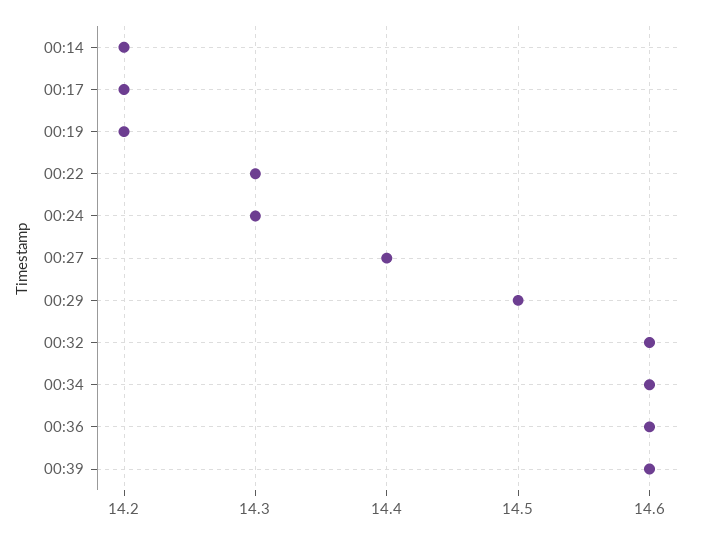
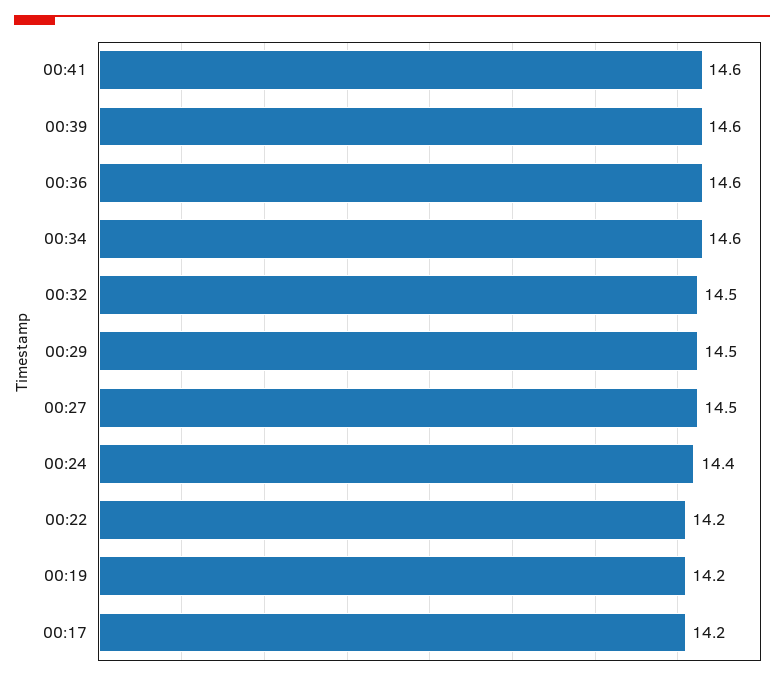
00:14: 14.2 -> none
00:22: 14.3 -> 14.2
00:24: 14.3 -> 14.4
00:27: 14.4 -> 14.5
00:32: 14.6 -> 14.5
00:41: none -> 14.6

